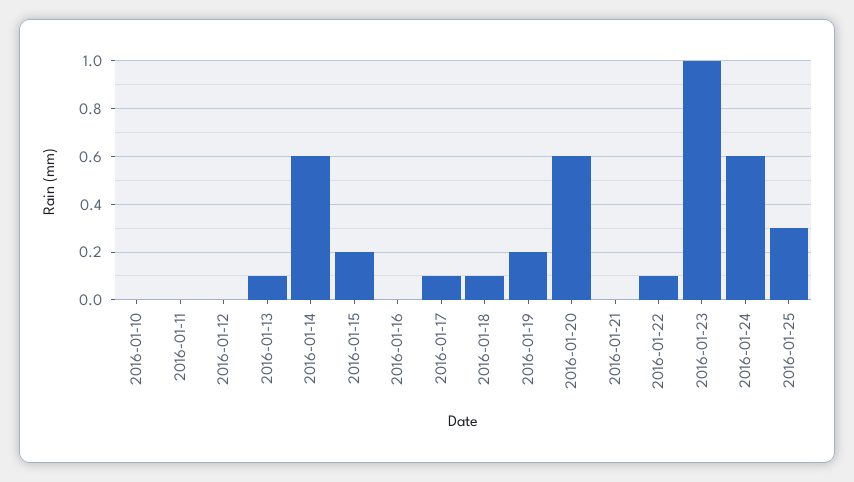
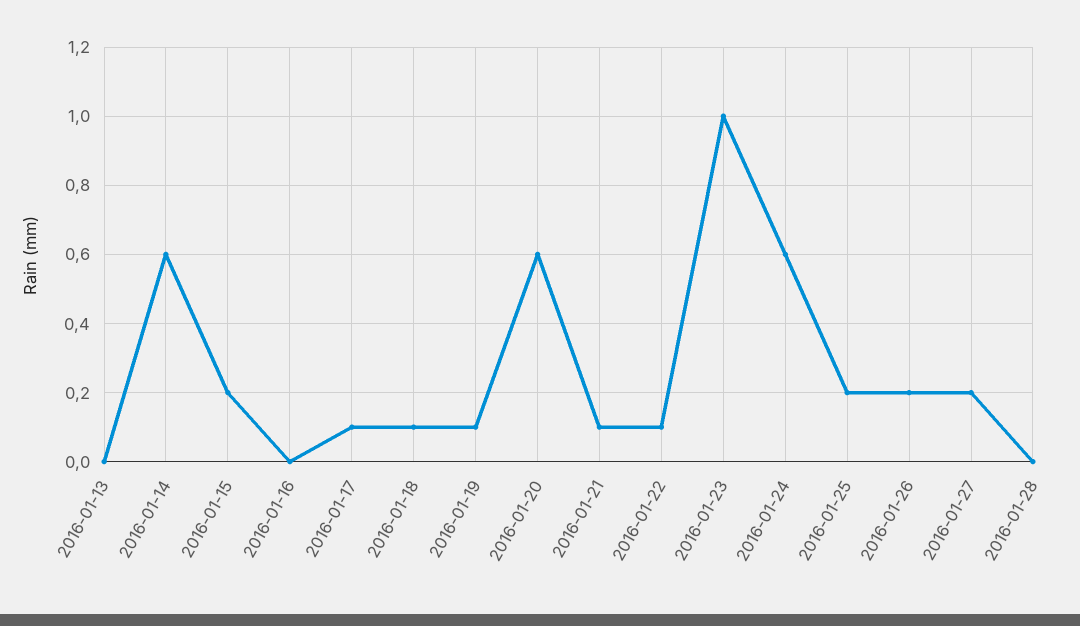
2016-01-10: 0 -> none
2016-01-11: 0 -> none
2016-01-12: 0 -> none
2016-01-13: 0.1 -> 0
2016-01-19: 0.2 -> 0.1
2016-01-21: 0 -> 0.1
2016-01-25: 0.3 -> 0.2
2016-01-26: none -> 0.2
2016-01-27: none -> 0.2
2016-01-28: none -> 0

